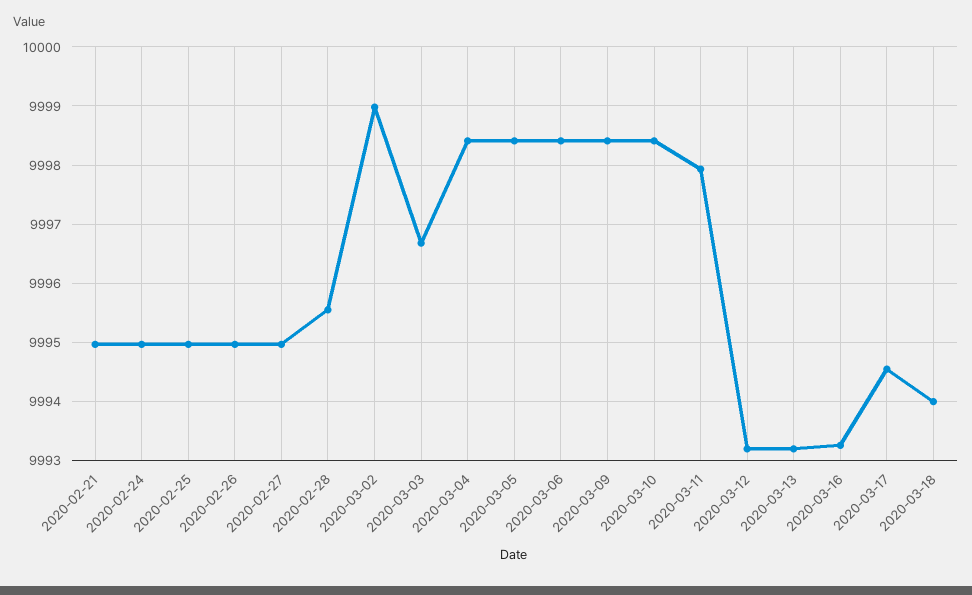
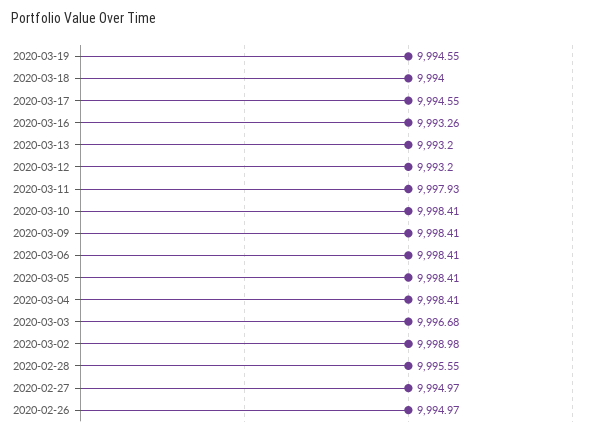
2020-02-21: 9995 -> none
2020-02-24: 9995 -> none
2020-02-25: 9995 -> none
2020-03-19: none -> 9994.55

